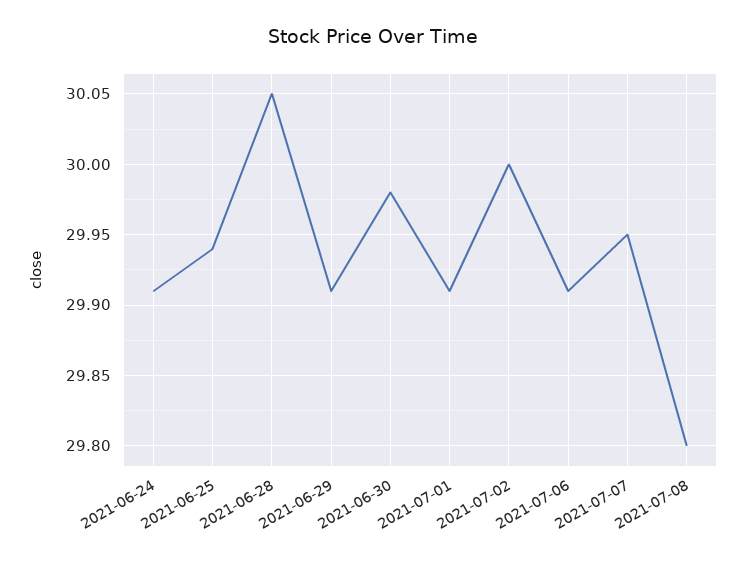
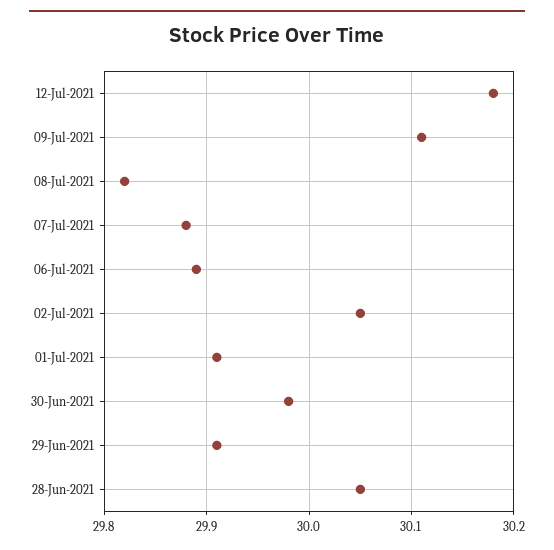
2021-06-24: 29.91 -> none
2021-06-25: 29.94 -> none
2021-07-02: 30 -> 30.05
2021-07-06: 29.91 -> 29.89
2021-07-07: 29.95 -> 29.88
2021-07-08: 29.8 -> 29.82
12-Jul-2021: none -> 30.18
09-Jul-2021: none -> 30.11

